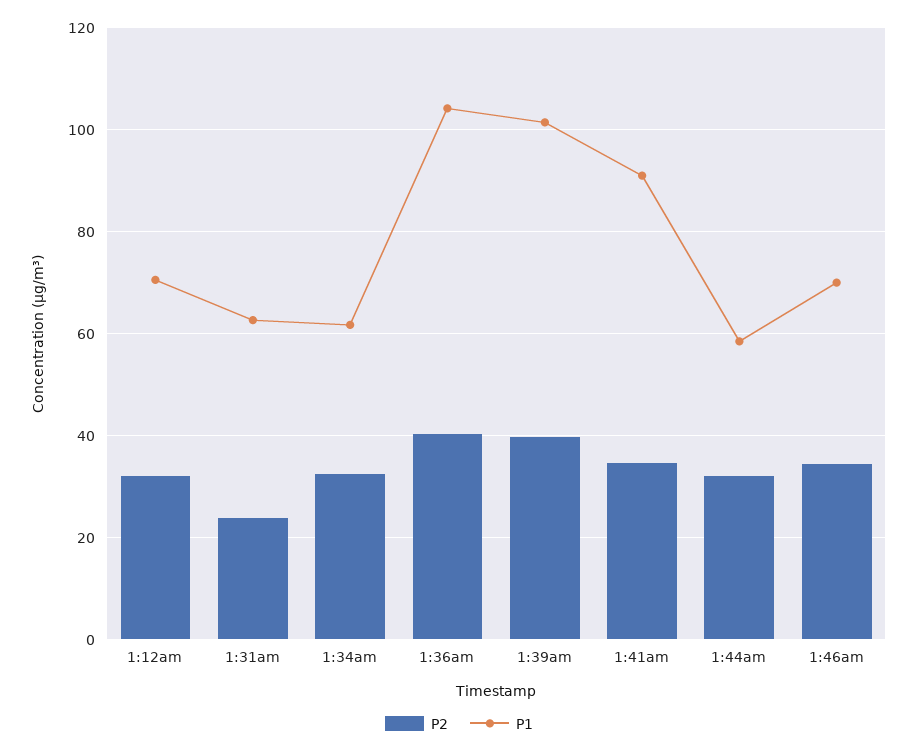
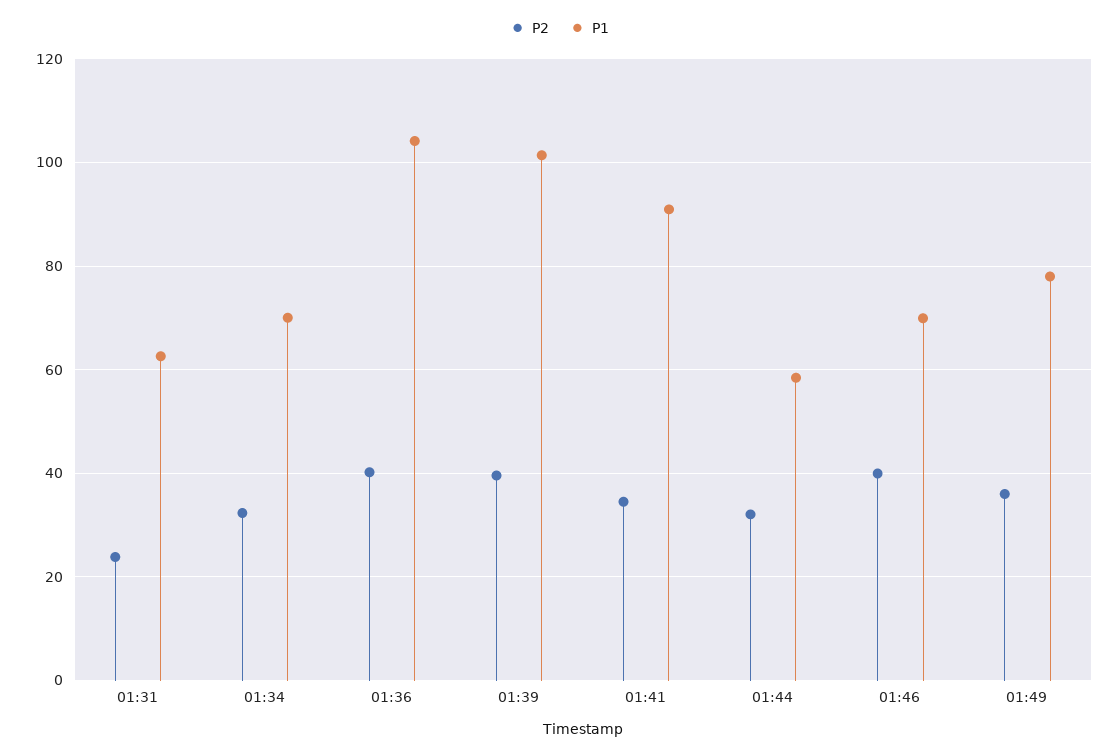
P2, 1:12am: 32 -> none
P1, 1:12am: 70 -> none
P1, 1:34am: 62 -> 70
P2, 1:46am: 34 -> 40
P2, 01:49: none -> 36
P1, 01:49: none -> 78

